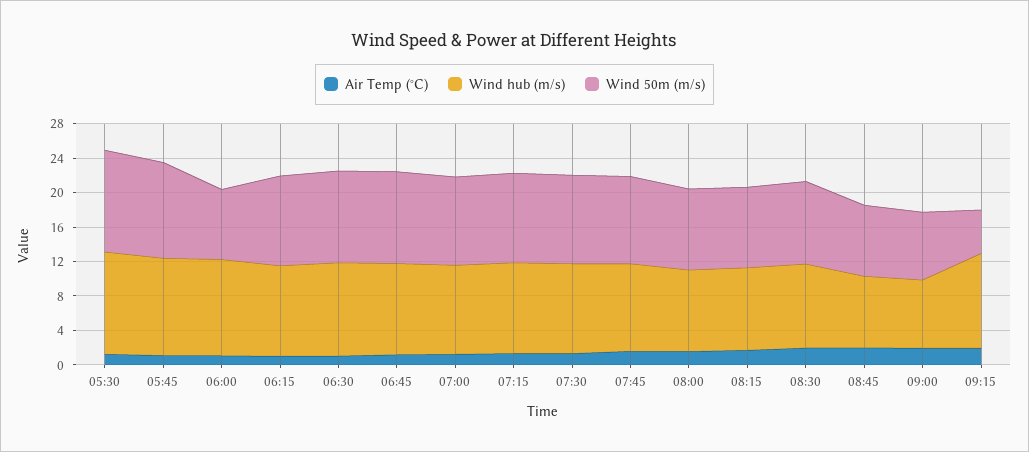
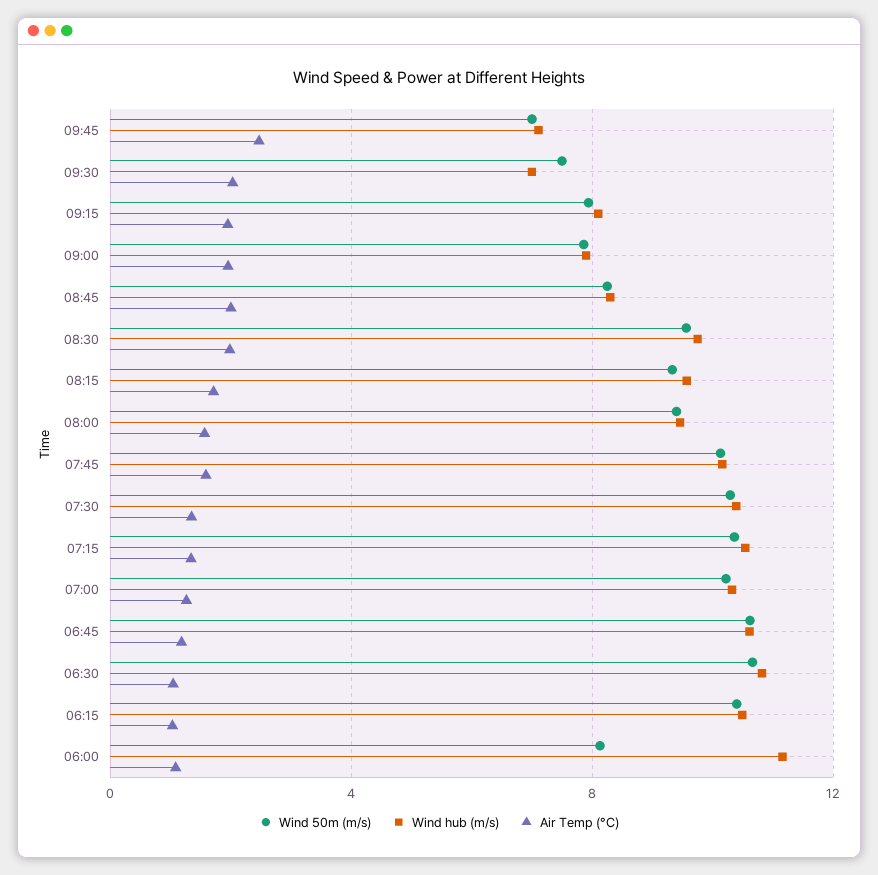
Air Temp (°C), 05:30: 1 -> none
Wind hub (m/s), 05:30: 12 -> none
Wind 50m (m/s), 05:30: 12 -> none
Air Temp (°C), 05:45: 1 -> none
Wind hub (m/s), 05:45: 11 -> none
Wind 50m (m/s), 05:45: 11 -> none
Wind hub (m/s), 09:15: 11 -> 8
Wind 50m (m/s), 09:15: 5 -> 8
Wind 50m (m/s), 09:45: none -> 7
Wind hub (m/s), 09:45: none -> 7
Air Temp (°C), 09:45: none -> 2.5
Wind 50m (m/s), 09:30: none -> 7.5
Wind hub (m/s), 09:30: none -> 7
Air Temp (°C), 09:30: none -> 2

